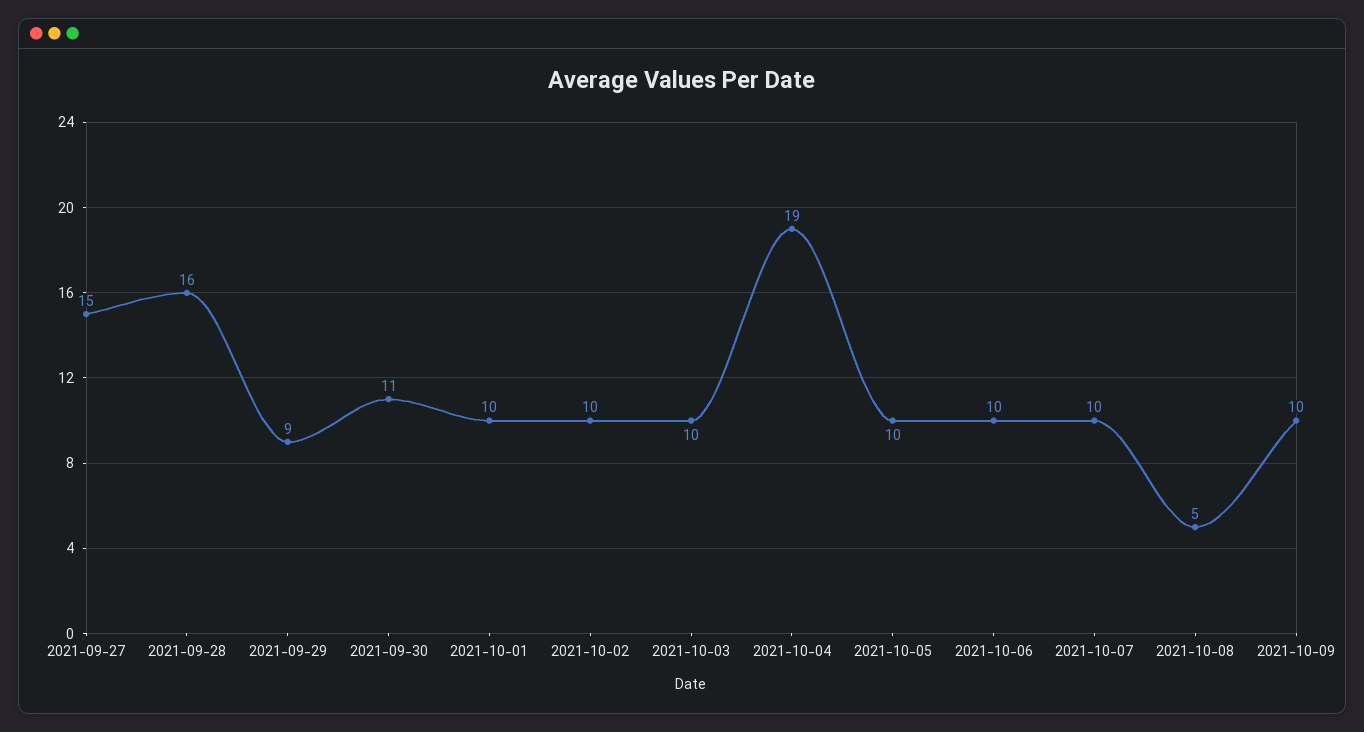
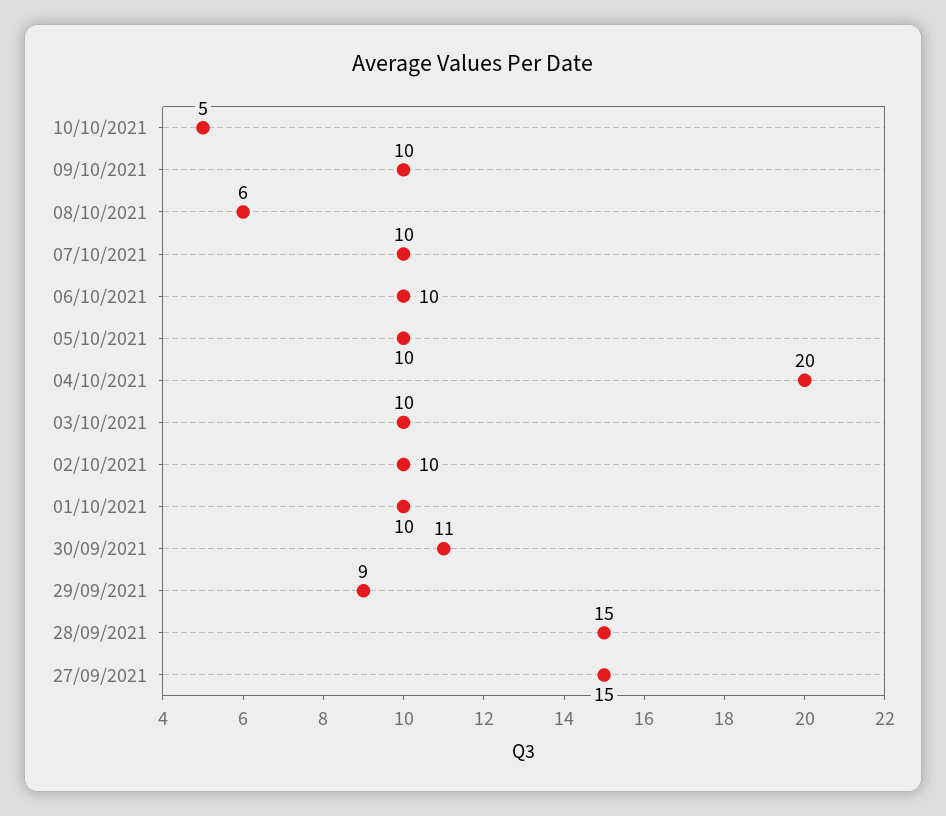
2021-09-28: 16 -> 15
2021-10-04: 19 -> 20
2021-10-08: 5 -> 6
10/10/2021: none -> 5

